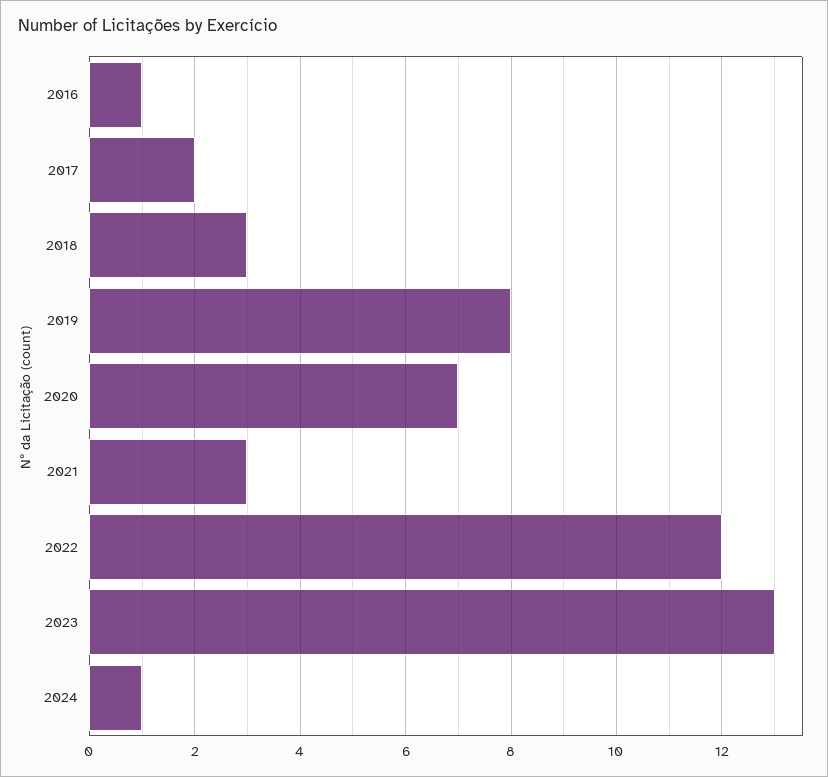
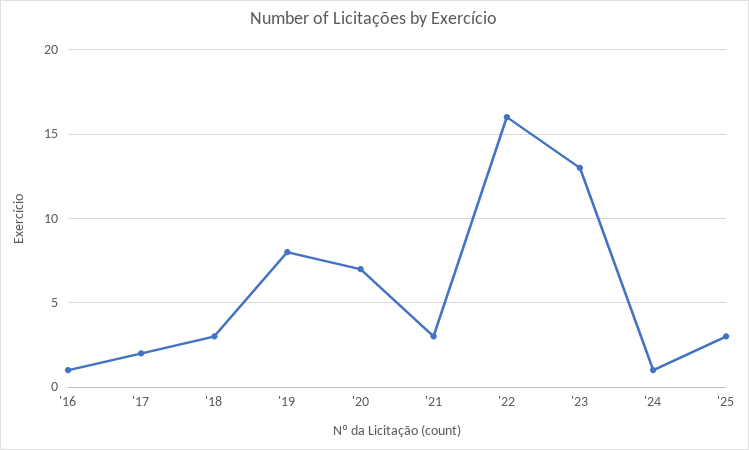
2022: 12 -> 16
'25: none -> 3

